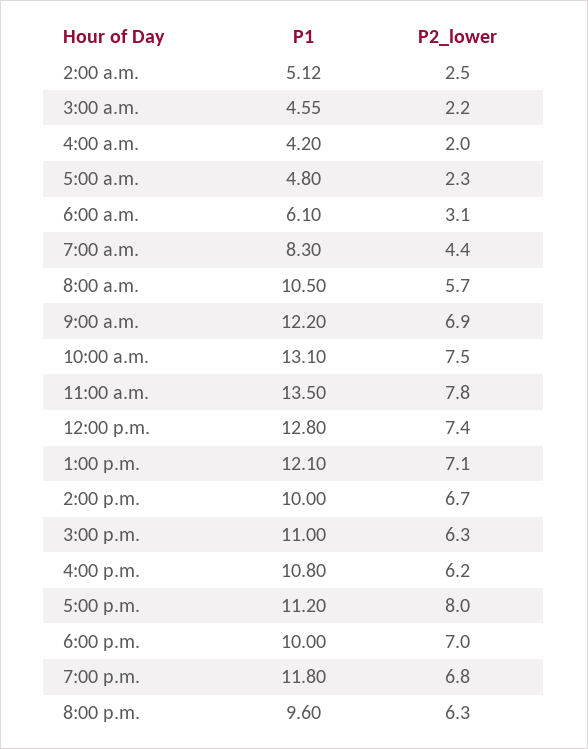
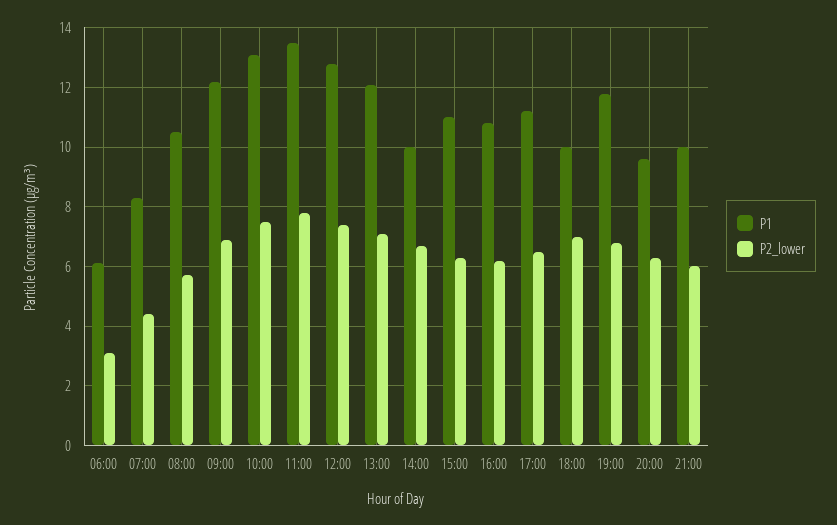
P1, 2:00 a.m.: 5.12 -> none
P2_lower, 2:00 a.m.: 2.5 -> none
P1, 3:00 a.m.: 4.55 -> none
P2_lower, 3:00 a.m.: 2.2 -> none
P1, 4:00 a.m.: 4.2 -> none
P2_lower, 4:00 a.m.: 2 -> none
P1, 5:00 a.m.: 4.8 -> none
P2_lower, 5:00 a.m.: 2.3 -> none
P2_lower, 5:00 p.m.: 8 -> 6.5
P1, 21:00: none -> 10
P2_lower, 21:00: none -> 6

